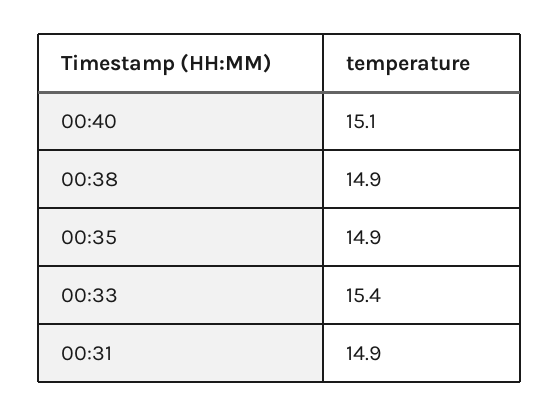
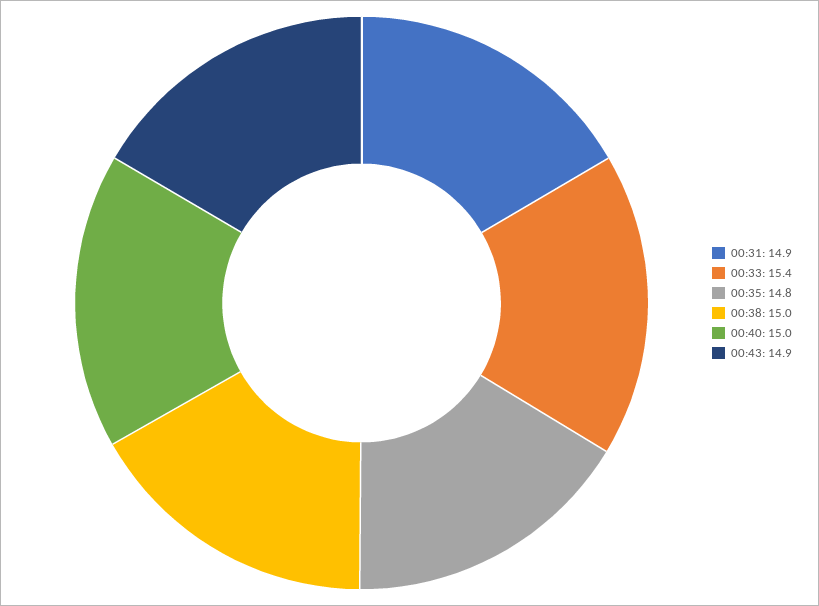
00:40: 15.1 -> 15
00:38: 14.9 -> 15
00:35: 14.9 -> 14.8
00:43: none -> 14.9

